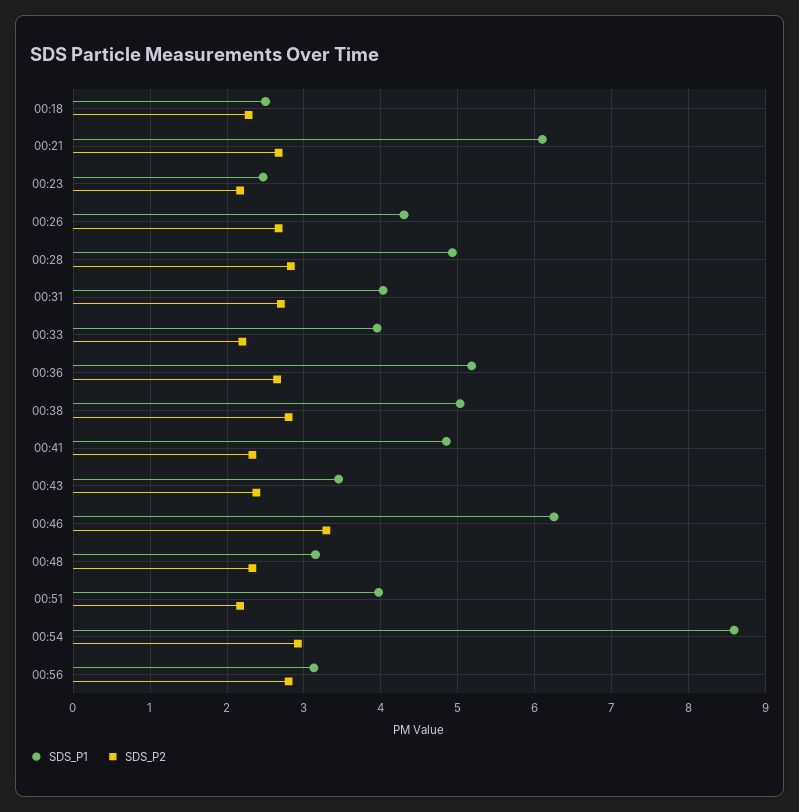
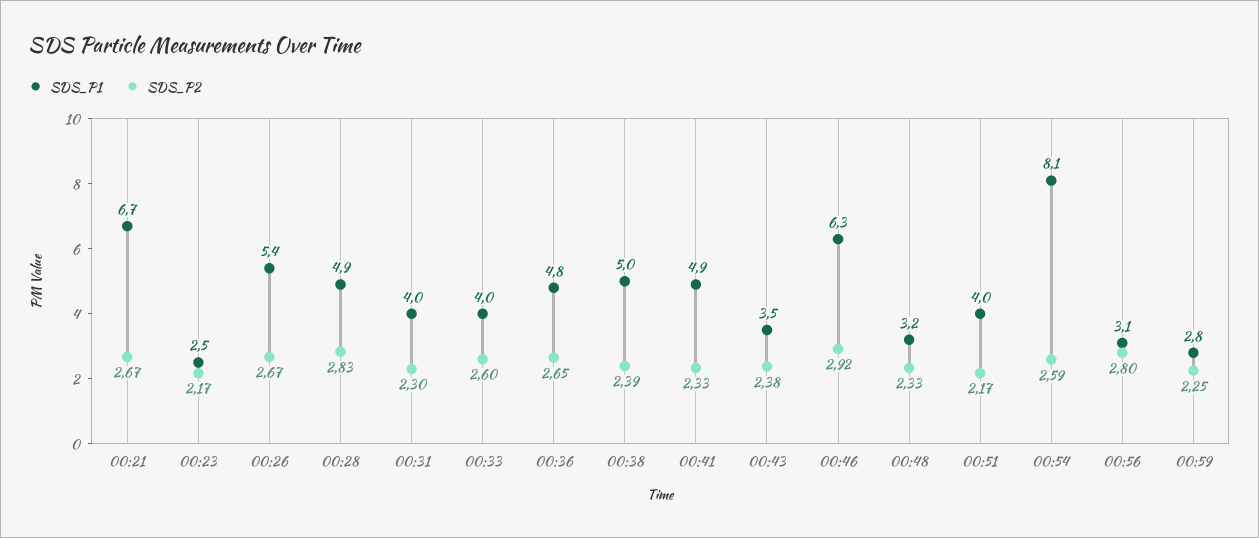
SDS_P1, 00:18: 2.5 -> none
SDS_P2, 00:18: 2.3 -> none
SDS_P1, 00:21: 6.1 -> 6.7
SDS_P1, 00:26: 4.3 -> 5.4
SDS_P2, 00:31: 2.7 -> 2.3
SDS_P2, 00:33: 2.2 -> 2.6
SDS_P1, 00:36: 5.2 -> 4.8
SDS_P2, 00:38: 2.8 -> 2.39
SDS_P2, 00:46: 3.3 -> 2.92
SDS_P1, 00:54: 8.6 -> 8.1
SDS_P2, 00:54: 2.9 -> 2.59
SDS_P1, 00:59: none -> 2.8
SDS_P2, 00:59: none -> 2.25

